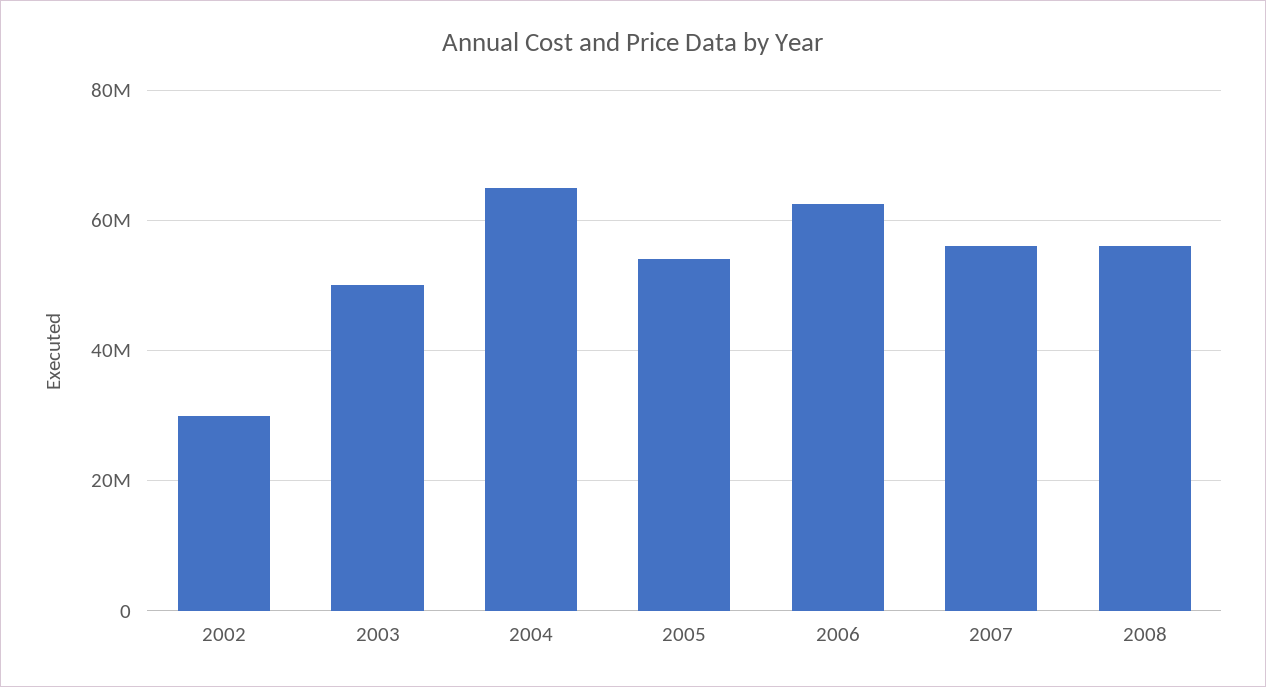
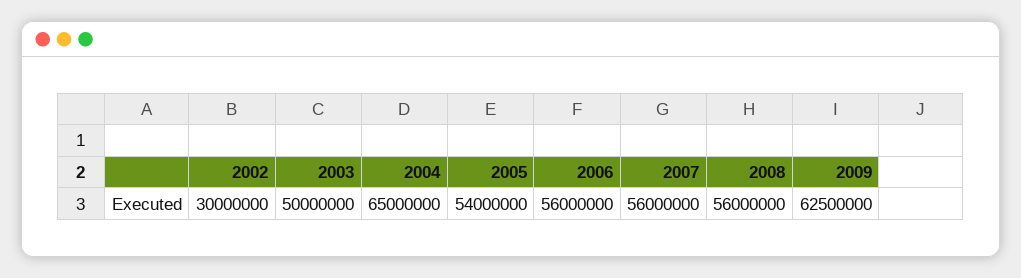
2006: 62000000 -> 56000000
2009: none -> 62500000

